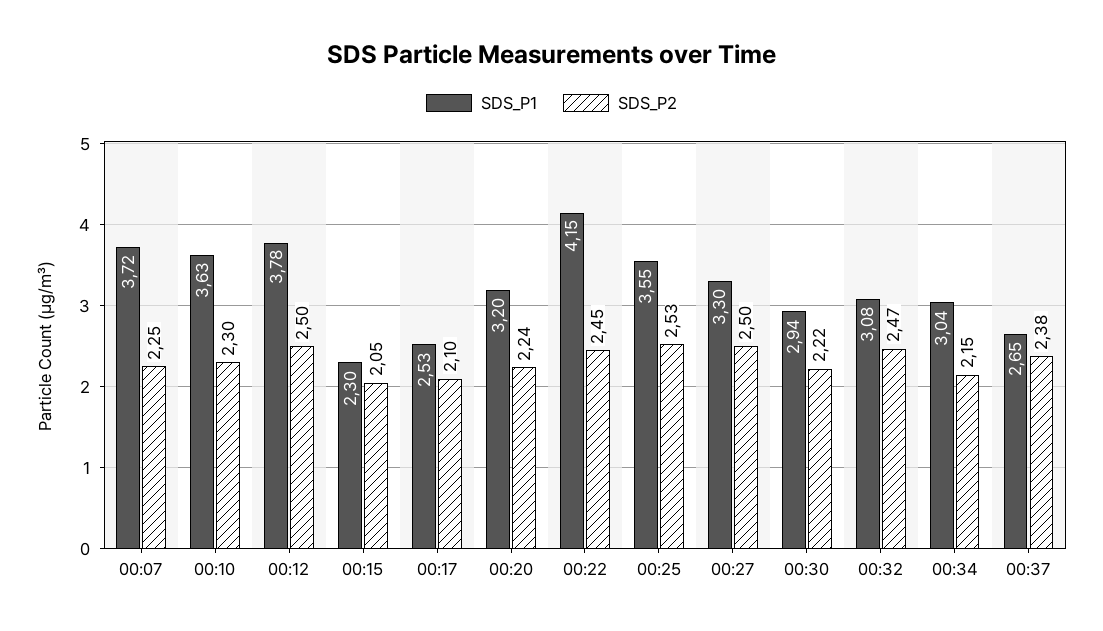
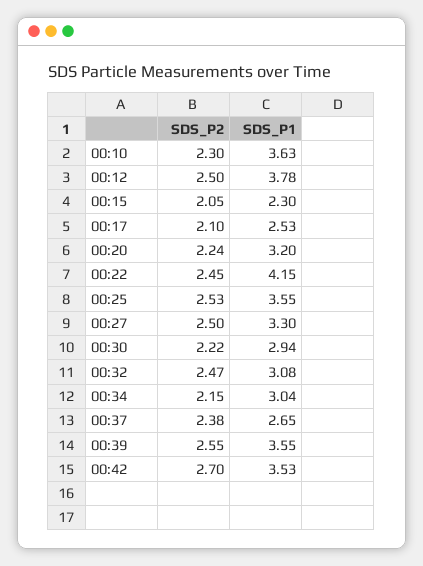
SDS_P1, 00:07: 3.72 -> none
SDS_P2, 00:07: 2.25 -> none
SDS_P2, 00:39: none -> 2.55
SDS_P1, 00:39: none -> 3.55
SDS_P2, 00:42: none -> 2.7
SDS_P1, 00:42: none -> 3.53

